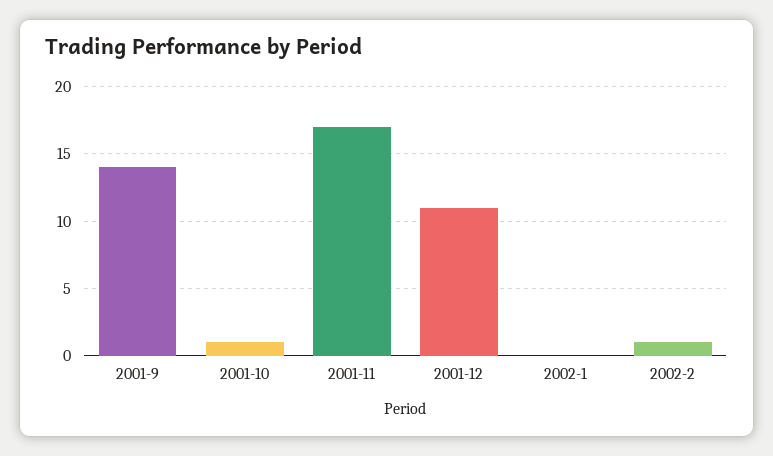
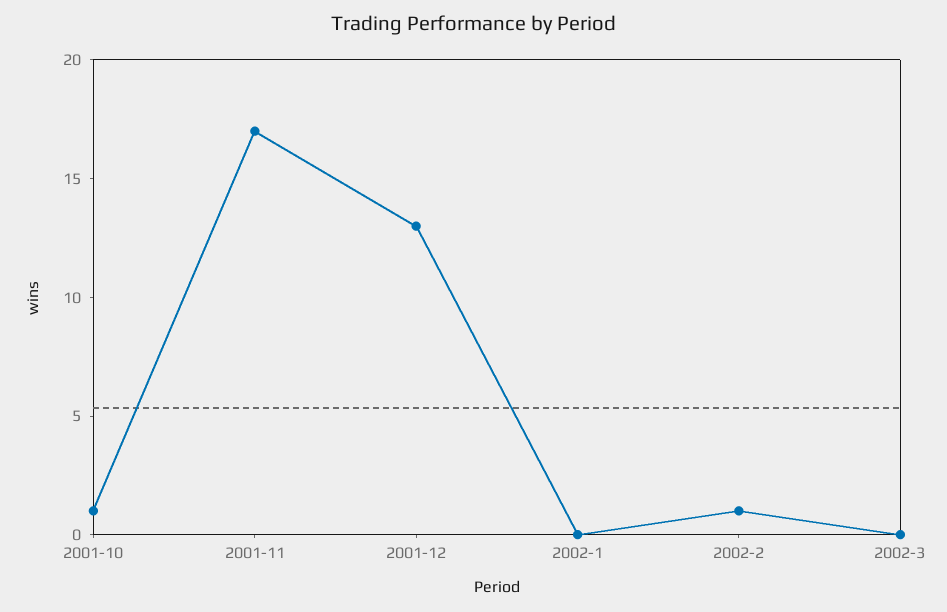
2001-9: 14 -> none
2001-12: 11 -> 13
2002-3: none -> 0

